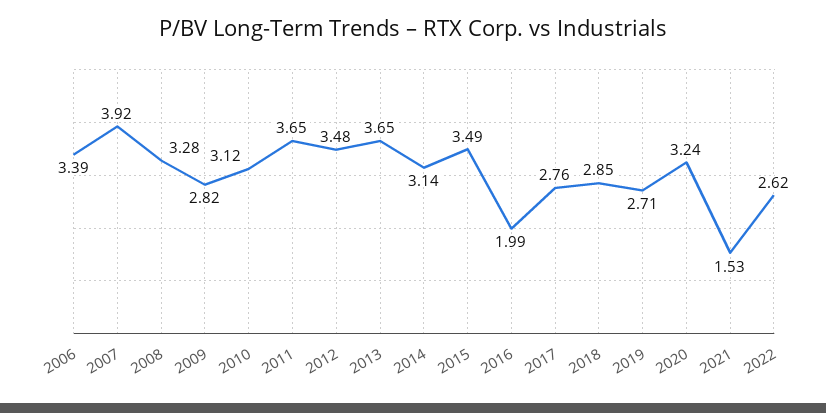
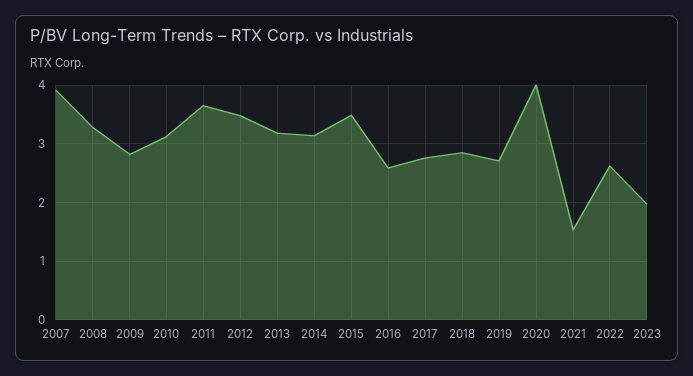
2006: 3.39 -> none
2013: 3.65 -> 3.2
2016: 1.99 -> 2.6
2020: 3.24 -> 4
2023: none -> 2

